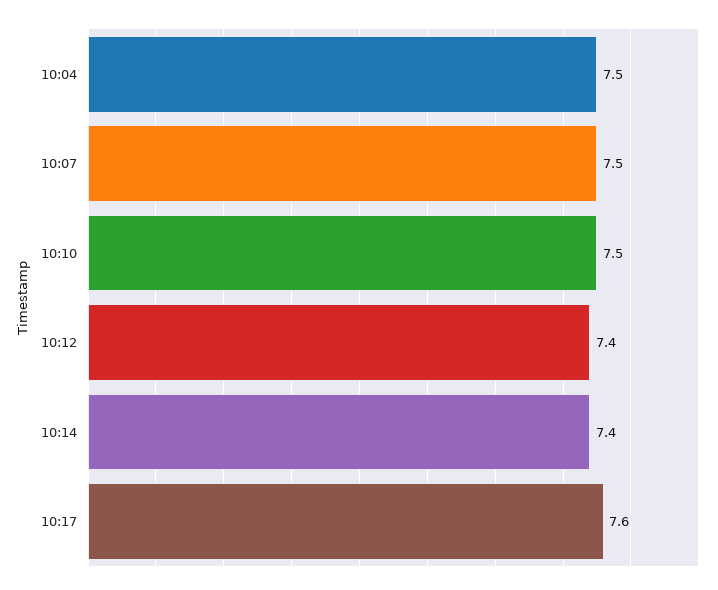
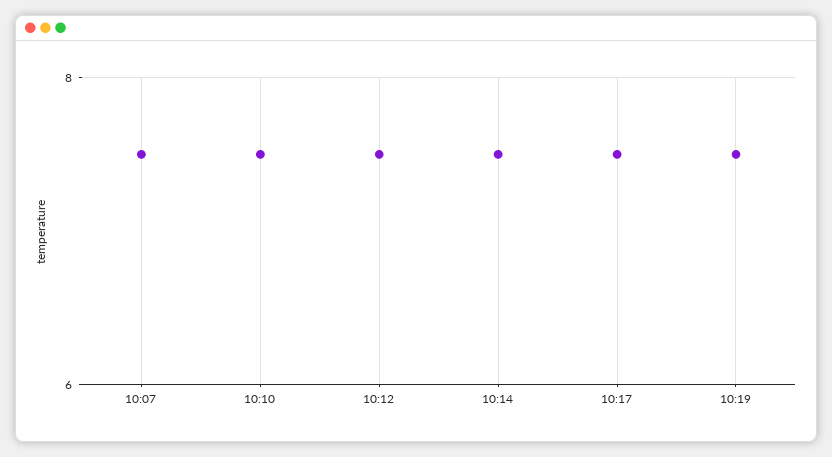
10:04: 7.5 -> none
10:12: 7.4 -> 7.5
10:14: 7.4 -> 7.5
10:17: 7.6 -> 7.5
10:19: none -> 7.5

